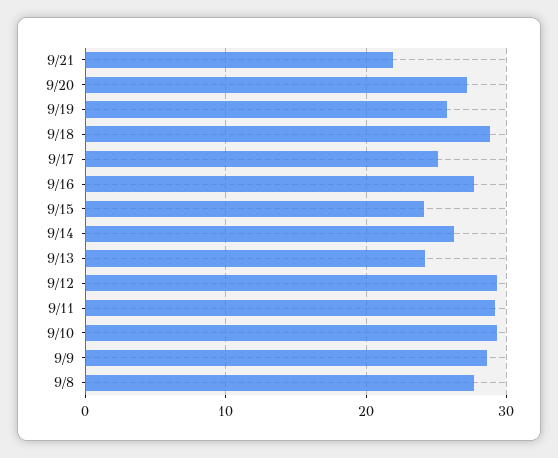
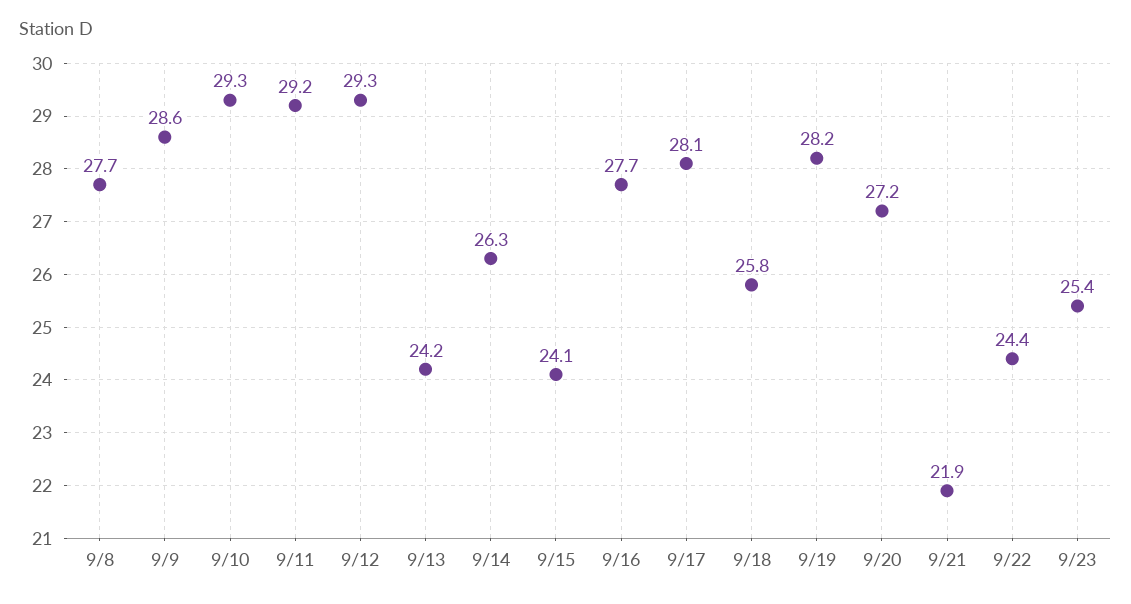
9/19: 26 -> 28.2
9/18: 29 -> 25.8
9/17: 25 -> 28.1
9/22: none -> 24.4
9/23: none -> 25.4

